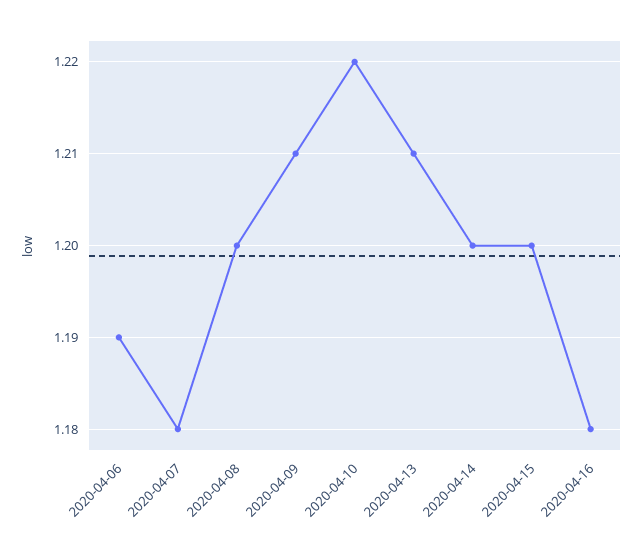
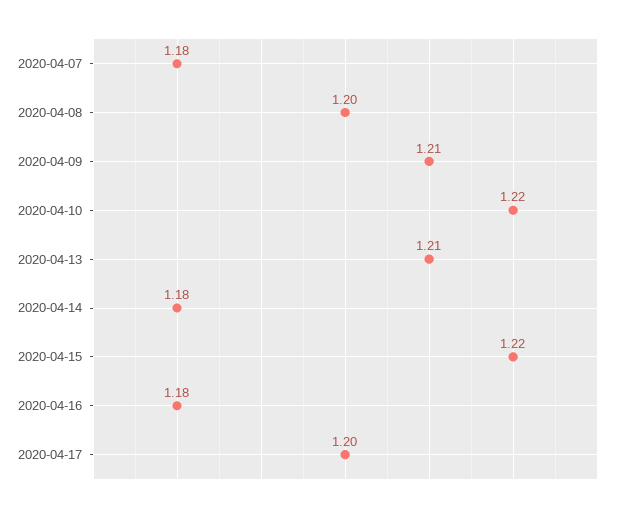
2020-04-06: 1.19 -> none
2020-04-14: 1.2 -> 1.18
2020-04-15: 1.2 -> 1.22
2020-04-17: none -> 1.2

